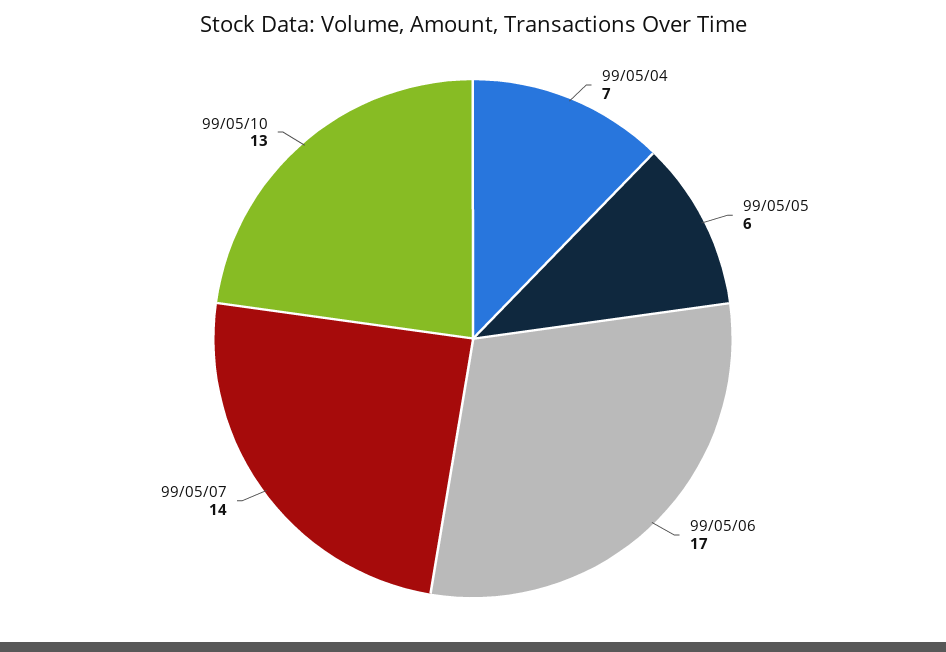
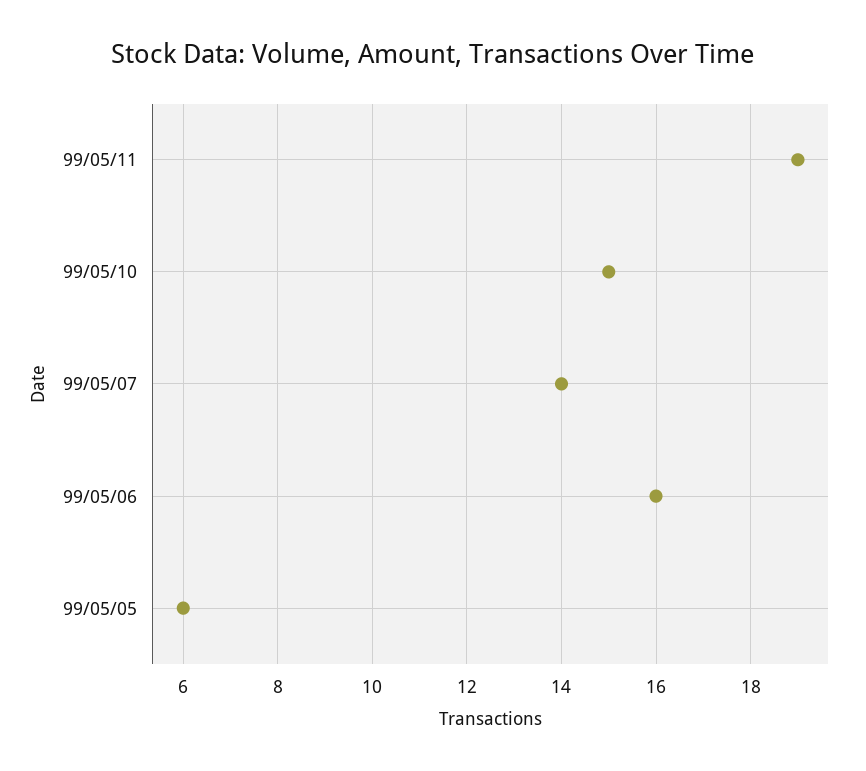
99/05/04: 7 -> none
99/05/06: 17 -> 16
99/05/10: 13 -> 15
99/05/11: none -> 19

